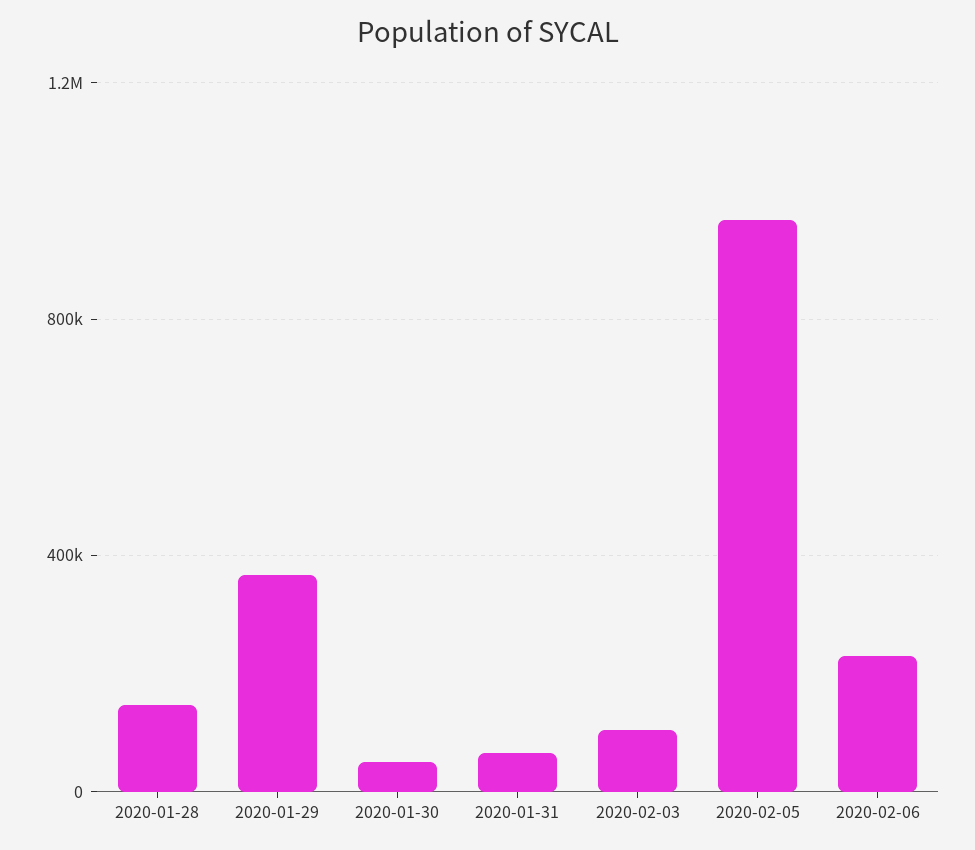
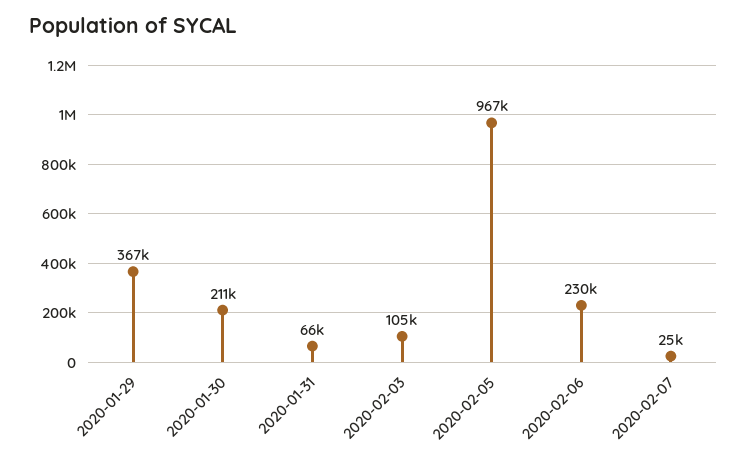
2020-01-28: 150000 -> none
2020-01-30: 50000 -> 211000
2020-02-07: none -> 25000

